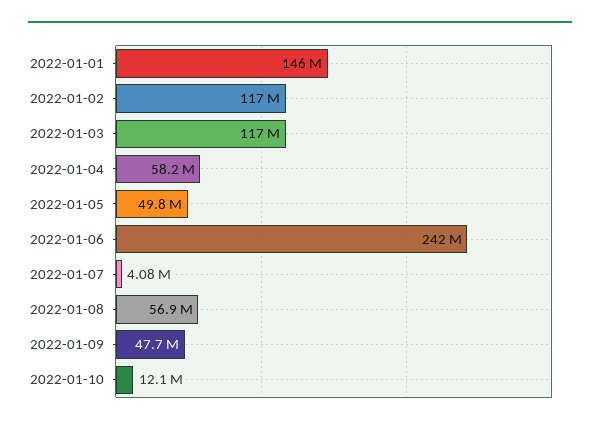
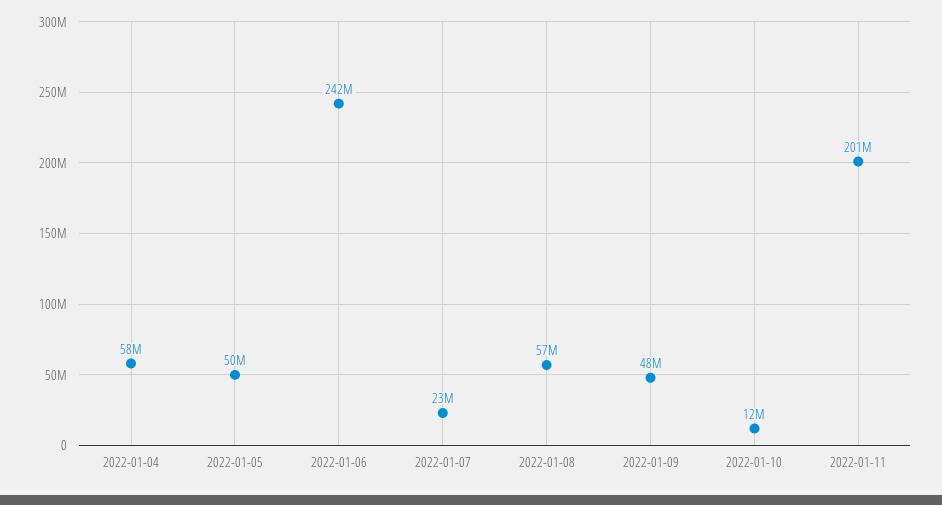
2022-01-01: 146000000 -> none
2022-01-02: 117000000 -> none
2022-01-03: 117000000 -> none
2022-01-07: 4080000 -> 23000000
2022-01-11: none -> 201000000

